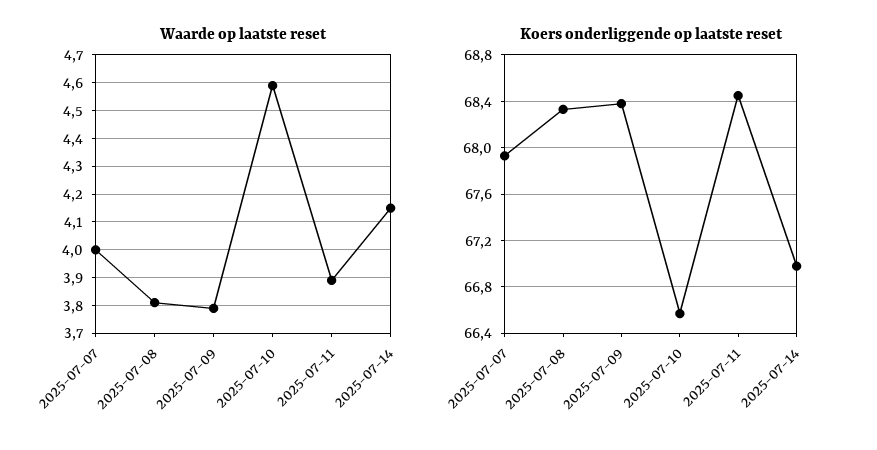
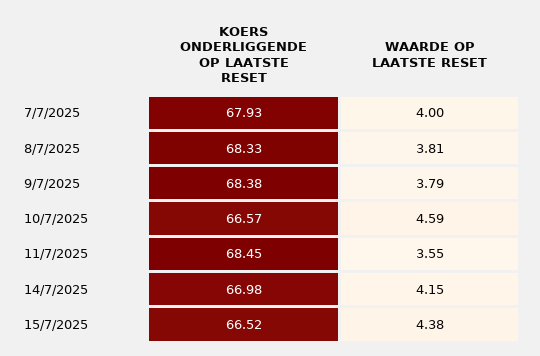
Waarde op laatste reset, 2025-07-11: 3.9 -> 3.55
Koers onderliggende op laatste reset, 15/7/2025: none -> 66.52
Waarde op laatste reset, 15/7/2025: none -> 4.38

